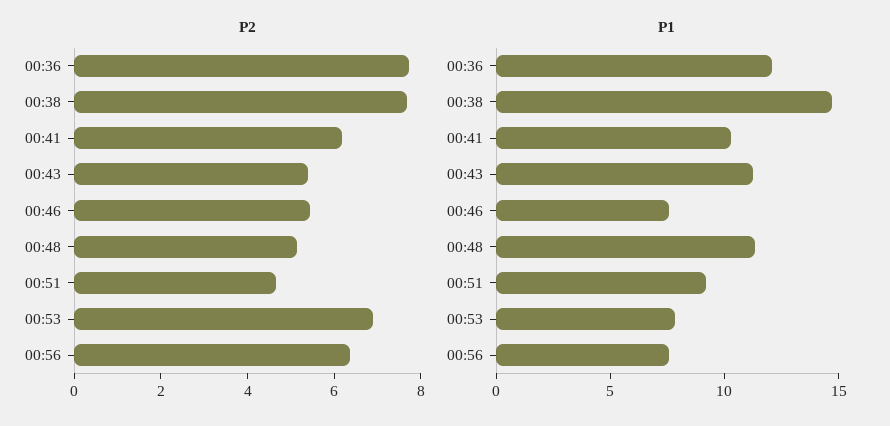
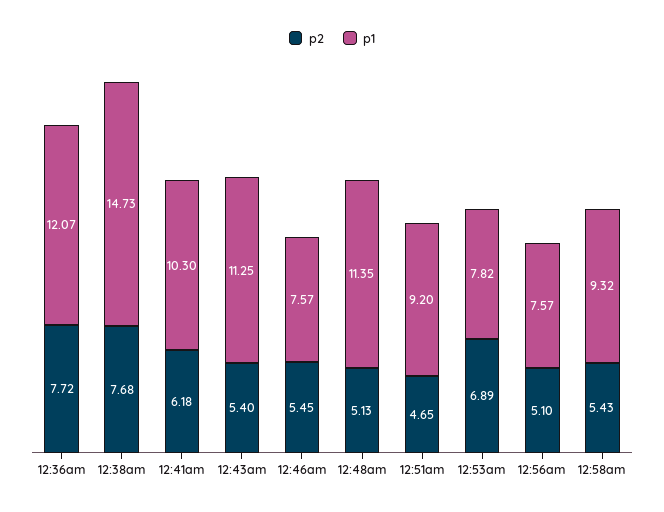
P2, 00:56: 6.5 -> 5.1
P2, 12:58am: none -> 5.43
P1, 12:58am: none -> 9.32

